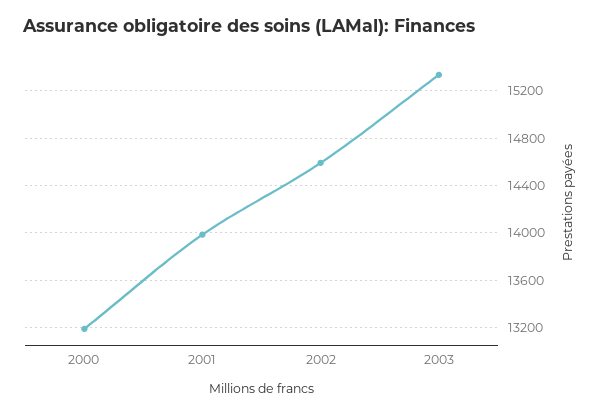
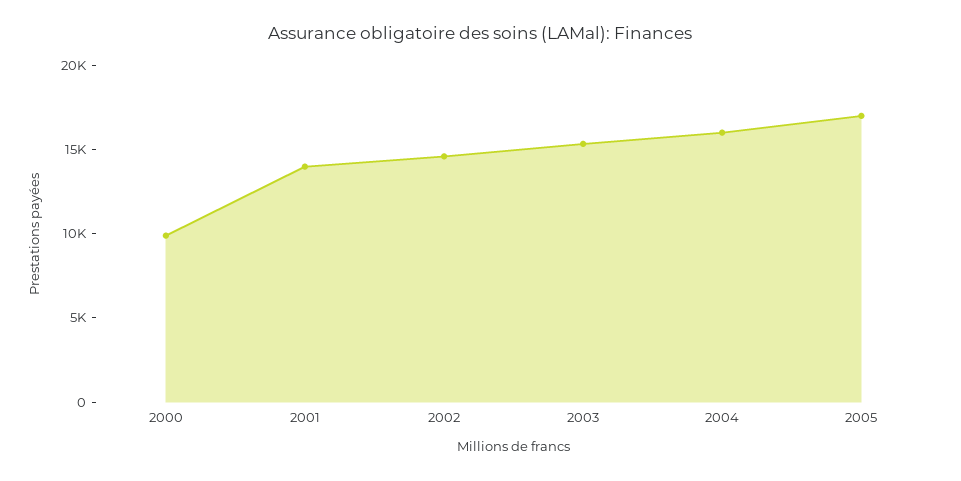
2000: 13200 -> 10000
2004: none -> 16000
2005: none -> 17000

